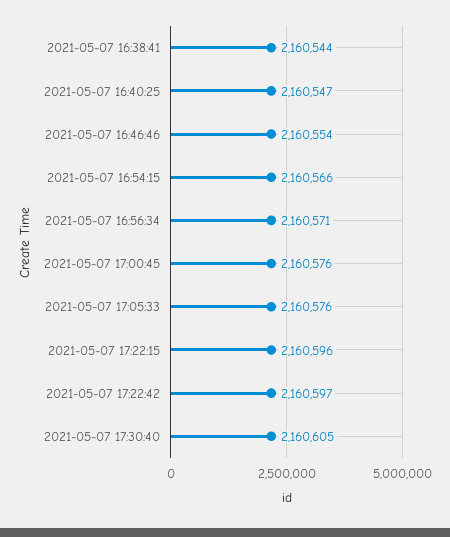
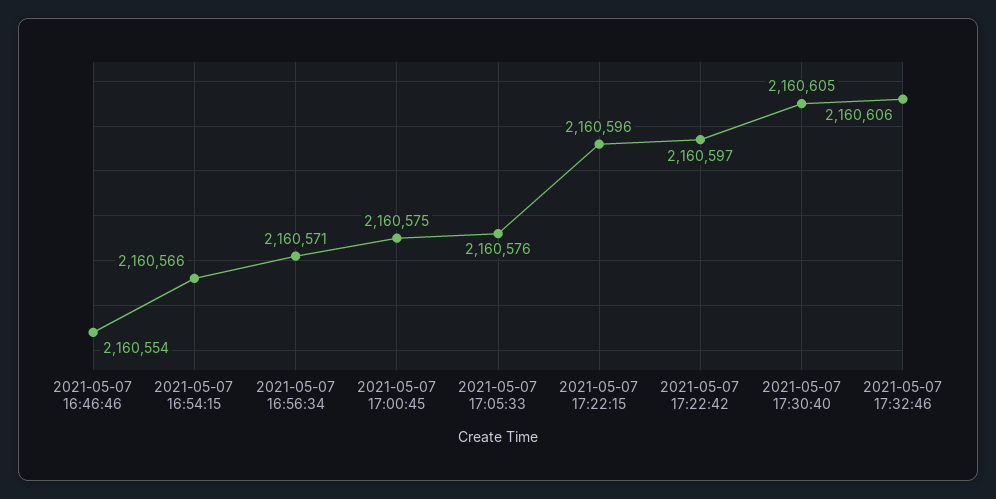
2021-05-07 16:38:41: 2160544 -> none
2021-05-07 16:40:25: 2160547 -> none
2021-05-07 17:00:45: 2160576 -> 2160575
2021-05-07 17:32:46: none -> 2160606

